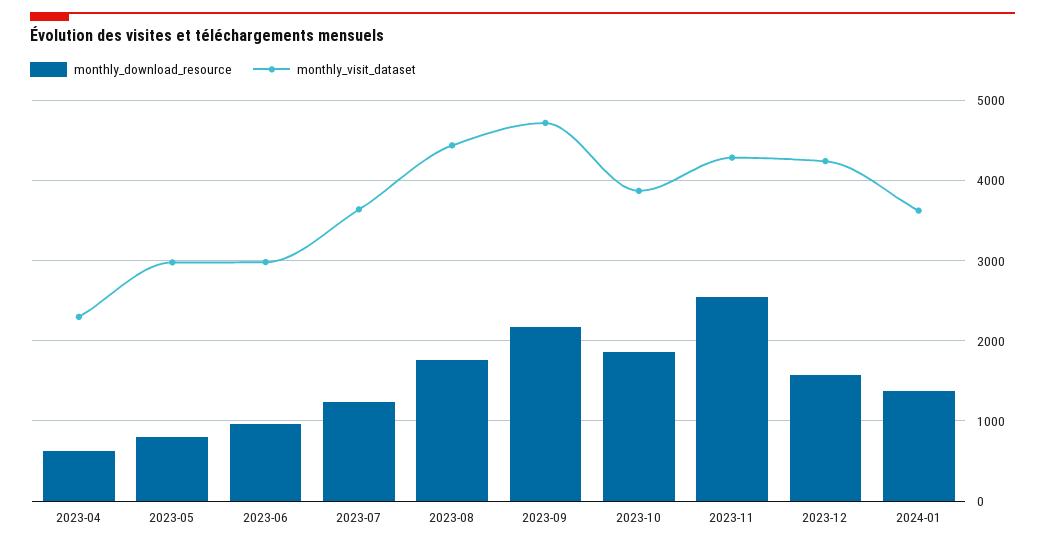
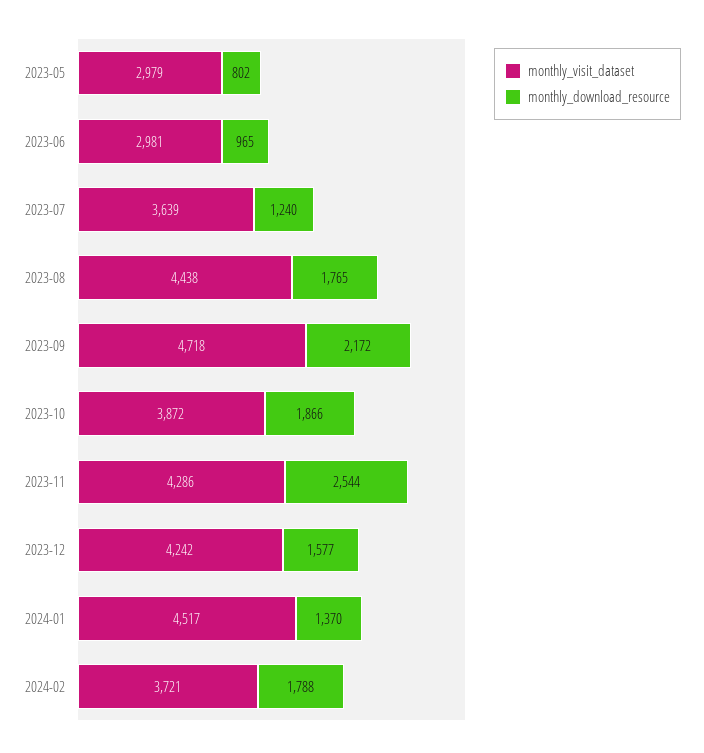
monthly_download_resource, 2023-04: 600 -> none
monthly_visit_dataset, 2023-04: 2300 -> none
monthly_visit_dataset, 2024-01: 3600 -> 4517
monthly_visit_dataset, 2024-02: none -> 3721
monthly_download_resource, 2024-02: none -> 1788

